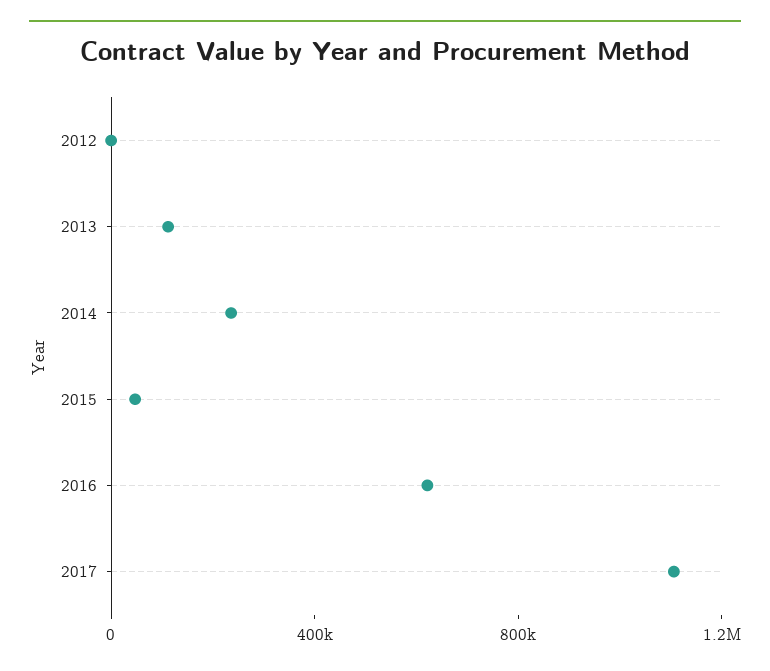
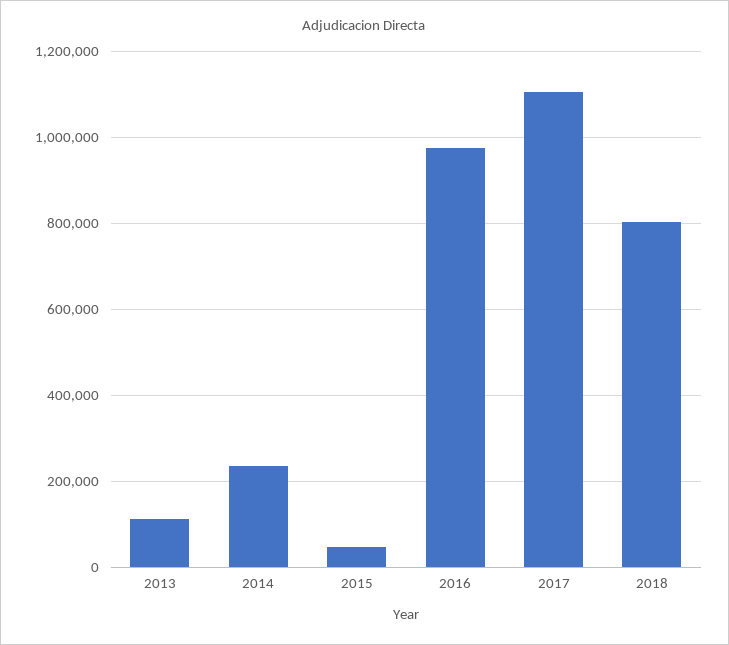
2012: 0 -> none
2016: 600000 -> 980000
2018: none -> 800000

